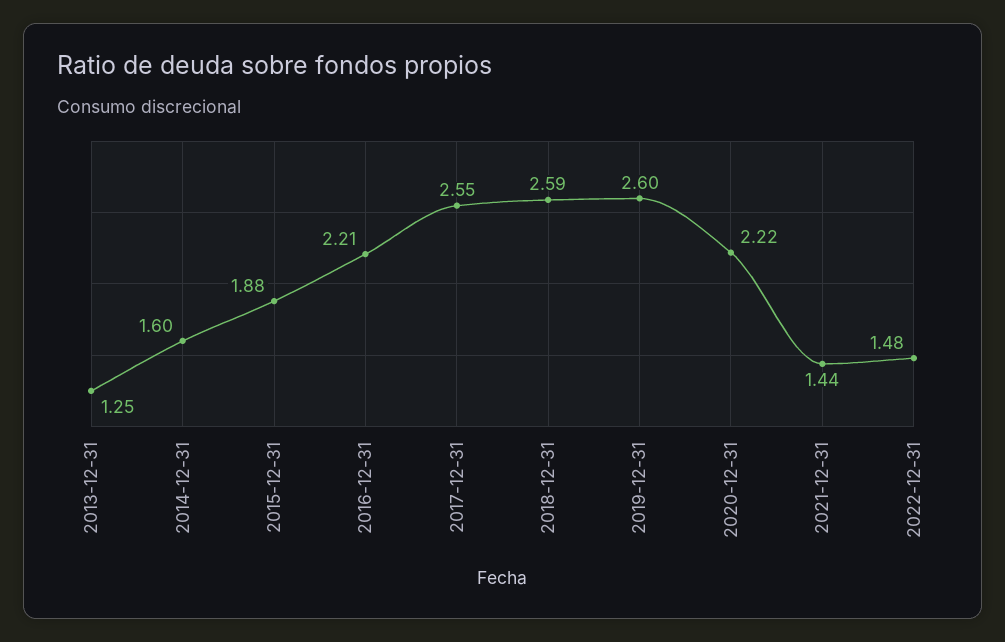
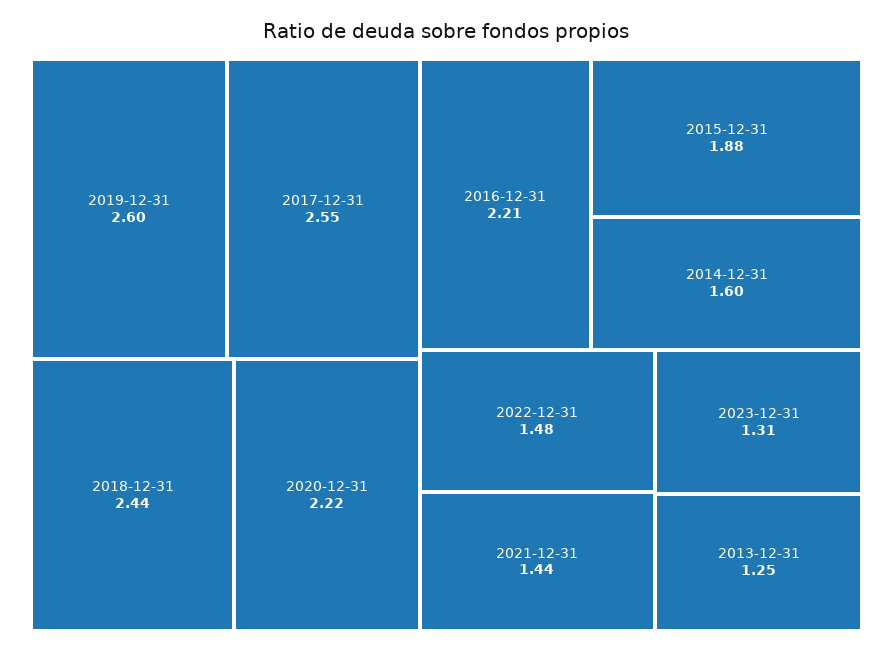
2018-12-31: 2.59 -> 2.44
2023-12-31: none -> 1.31

